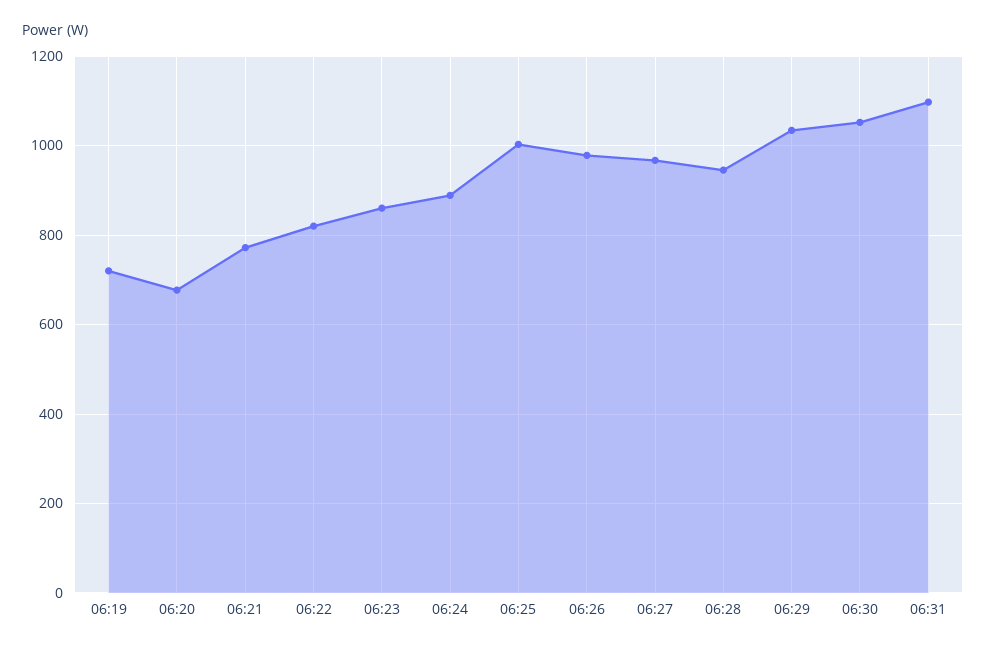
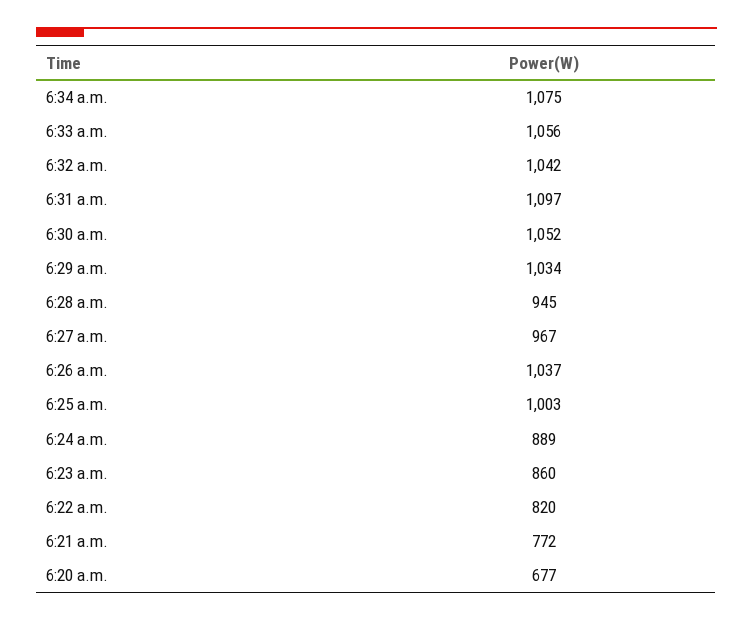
06:19: 720 -> none
06:26: 980 -> 1037
6:34 a.m.: none -> 1075
6:33 a.m.: none -> 1056
6:32 a.m.: none -> 1042

